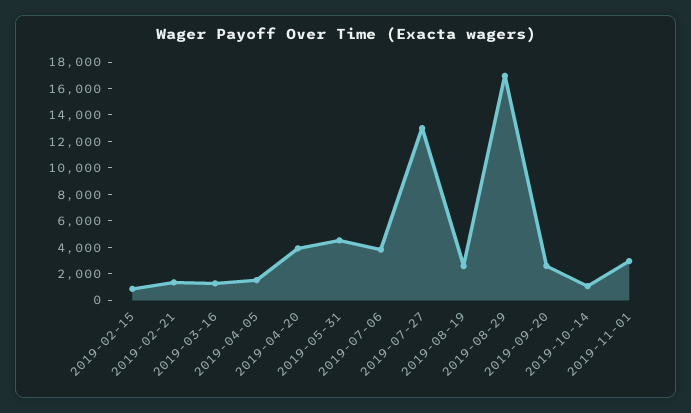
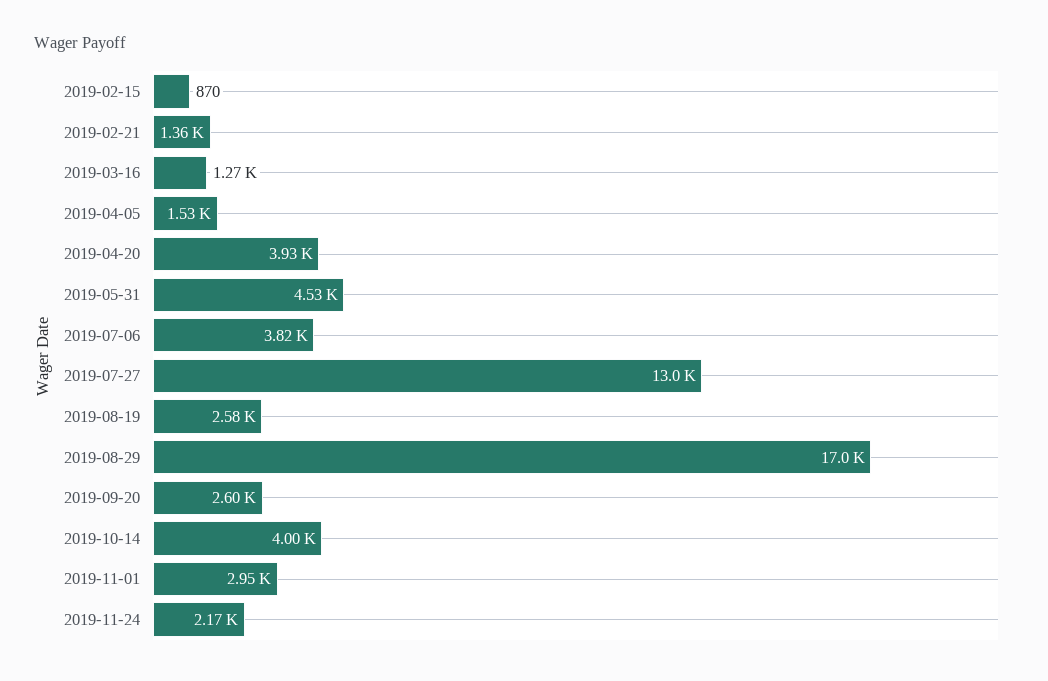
2019-10-14: 1000 -> 4000
2019-11-24: none -> 2170

